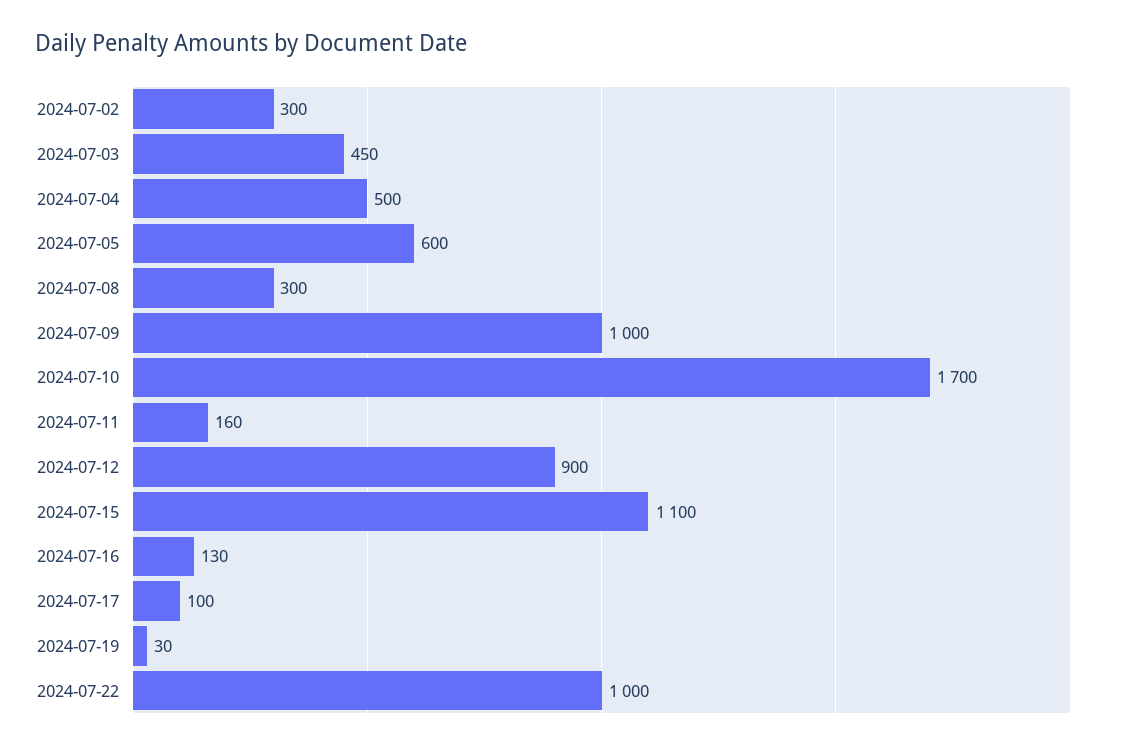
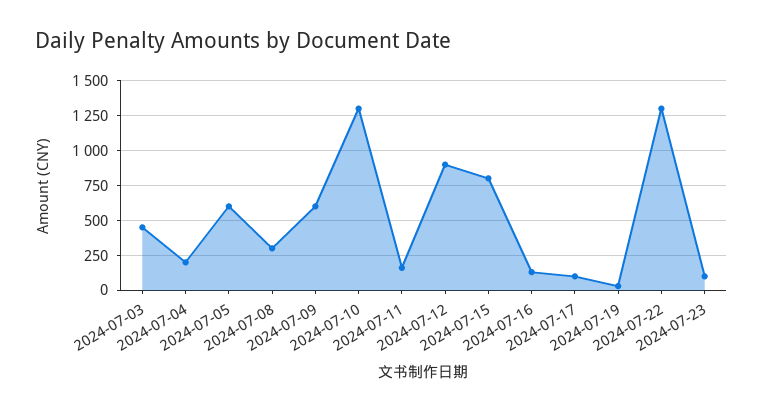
2024-07-02: 300 -> none
2024-07-04: 500 -> 200
2024-07-09: 1000 -> 600
2024-07-10: 1700 -> 1300
2024-07-15: 1100 -> 800
2024-07-22: 1000 -> 1300
2024-07-23: none -> 100

